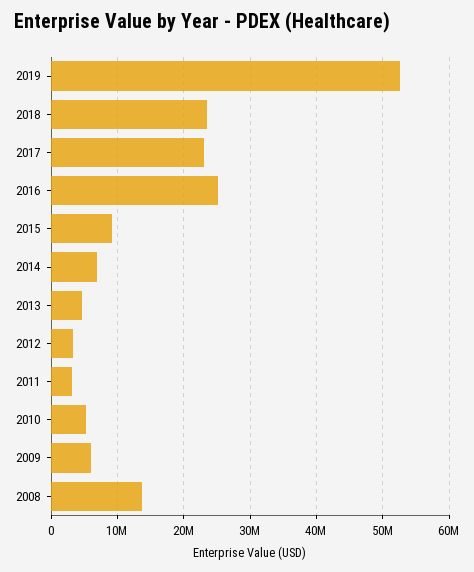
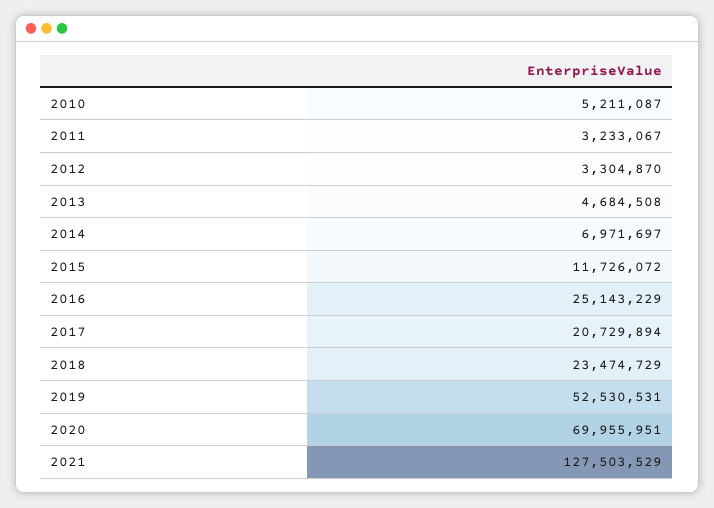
2017: 23000000 -> 20729894
2015: 9000000 -> 11726072
2009: 6000000 -> none
2008: 14000000 -> none
2020: none -> 69955951
2021: none -> 127503529

